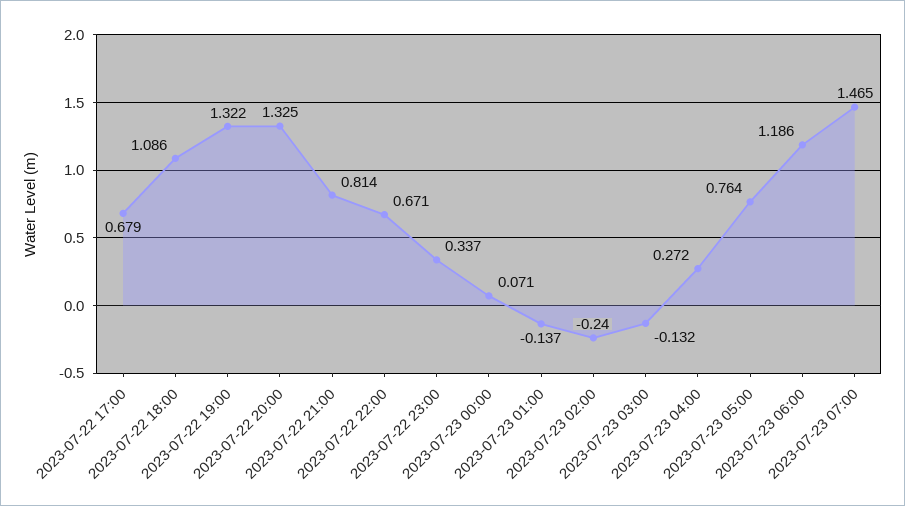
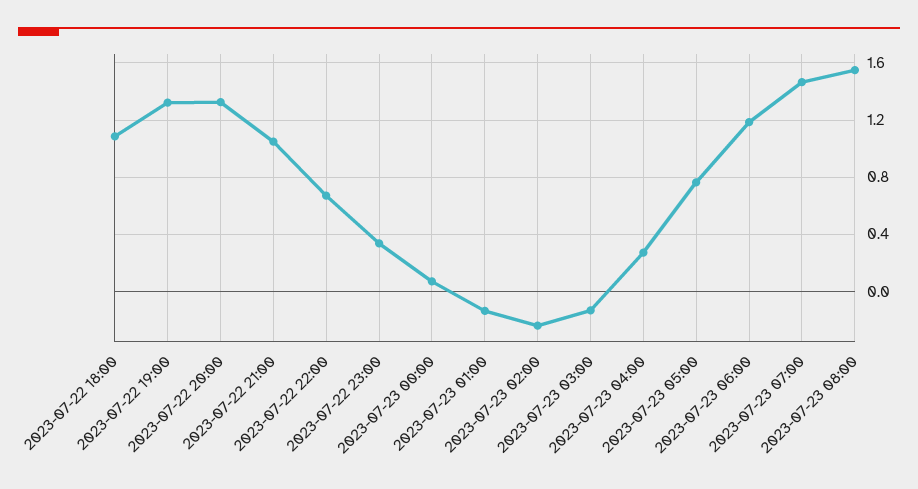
2023-07-22 17:00: 0.679 -> none
2023-07-22 21:00: 0.814 -> 1.05
2023-07-23 08:00: none -> 1.55

